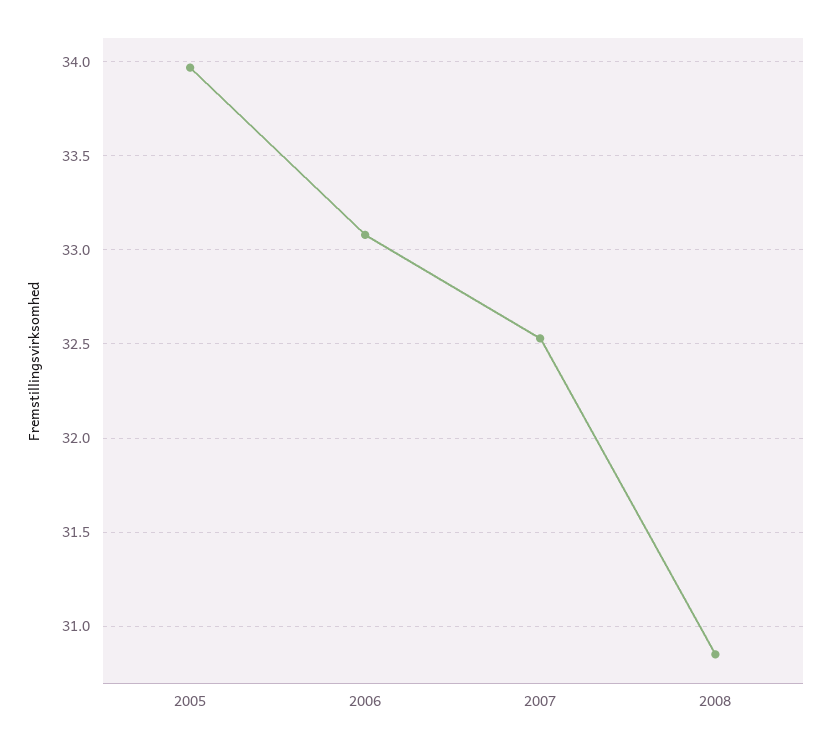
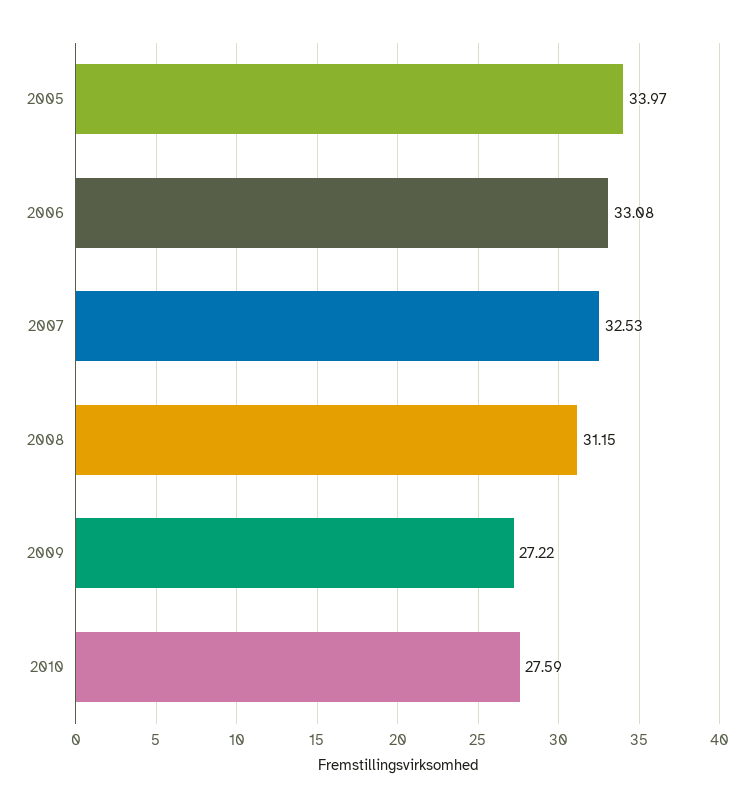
2008: 30.85 -> 31.15
2009: none -> 27.22
2010: none -> 27.59

